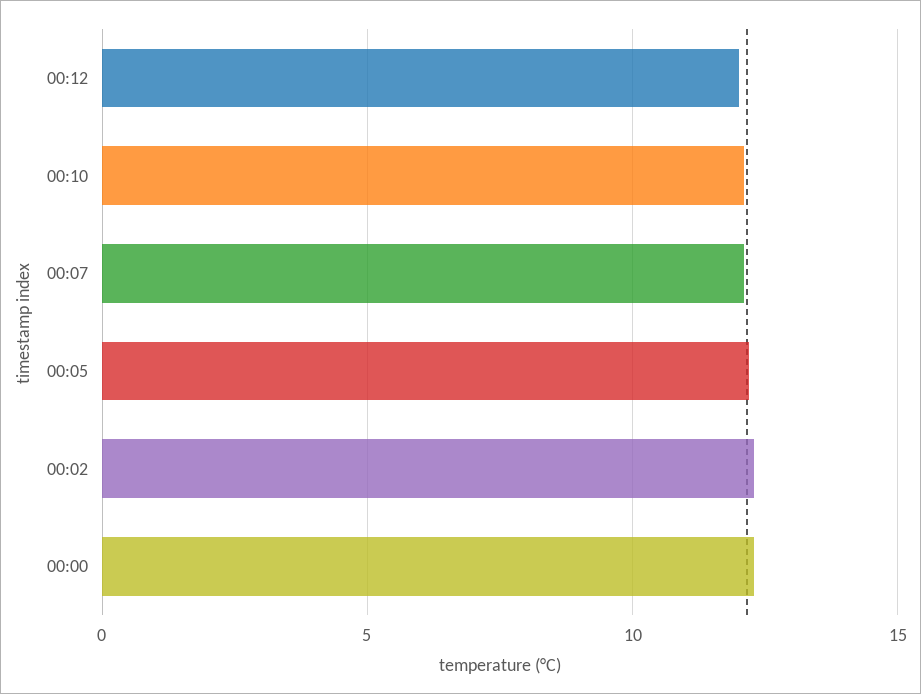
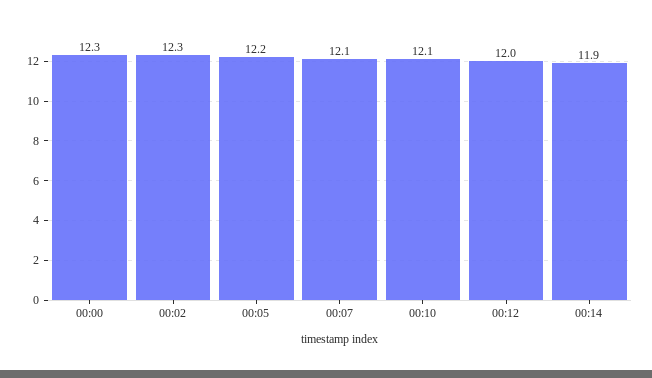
00:14: none -> 11.9

